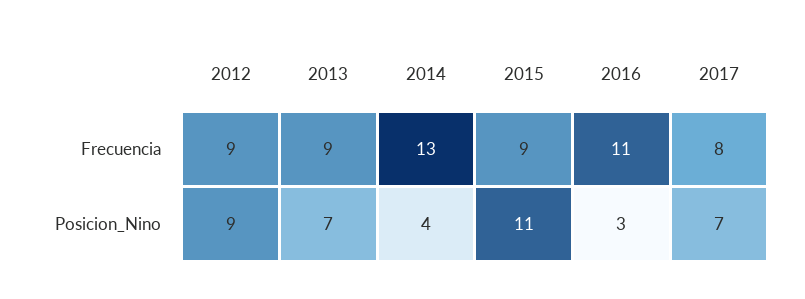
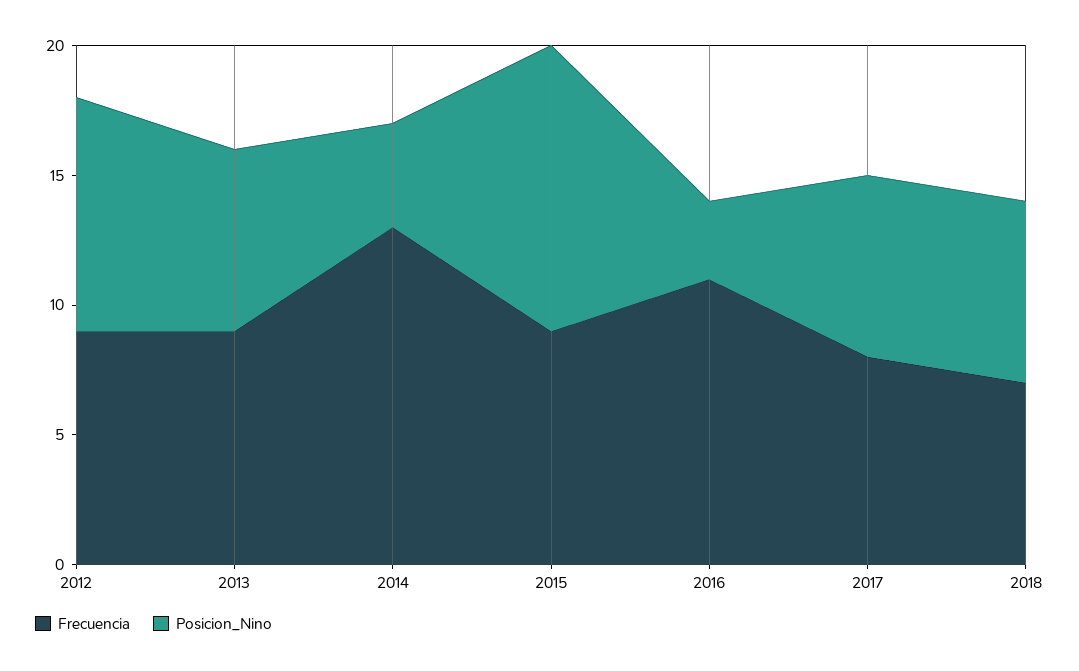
Frecuencia, 2018: none -> 7
Posicion_Nino, 2018: none -> 7

